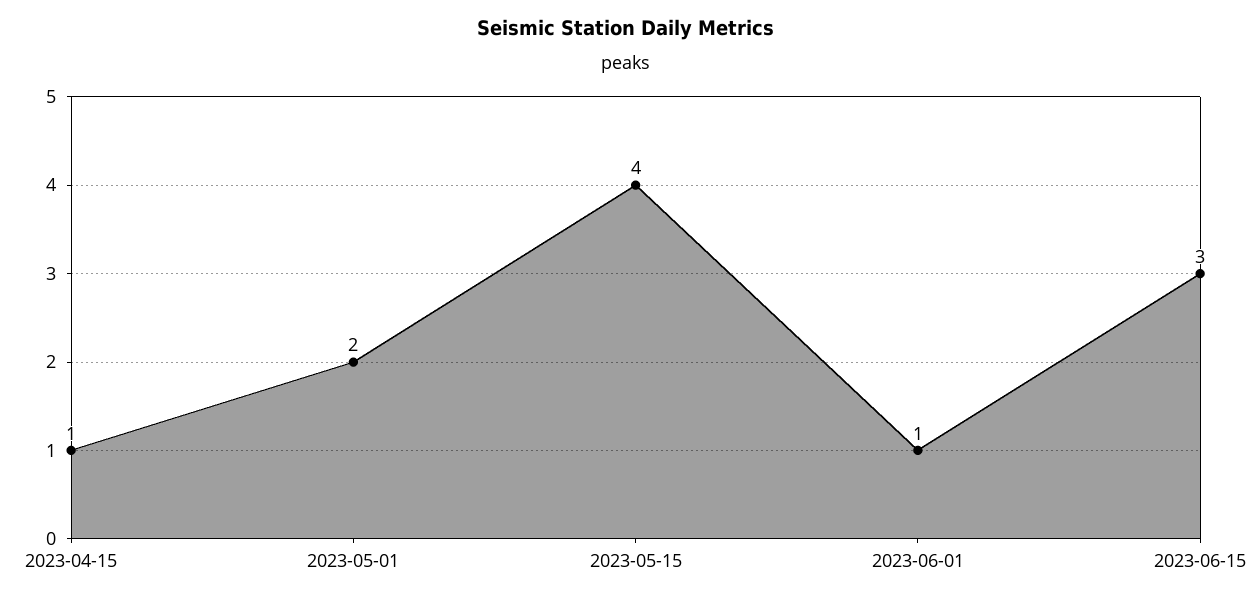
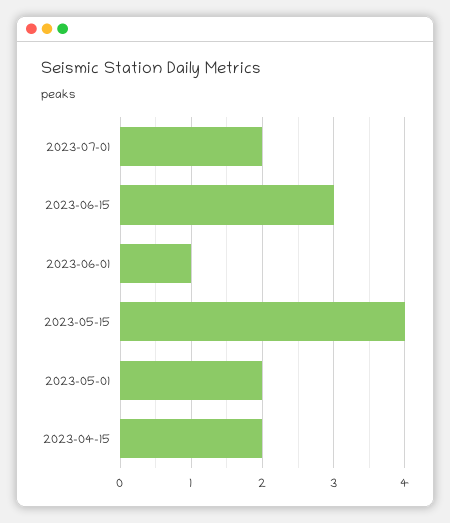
2023-04-15: 1 -> 2
2023-07-01: none -> 2

